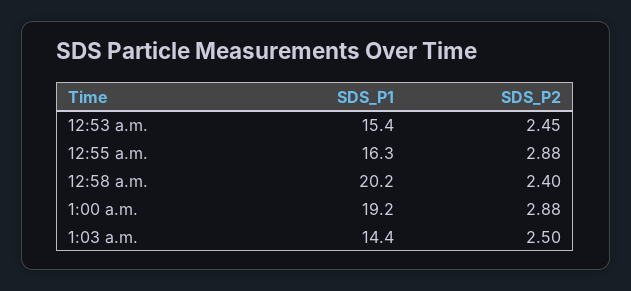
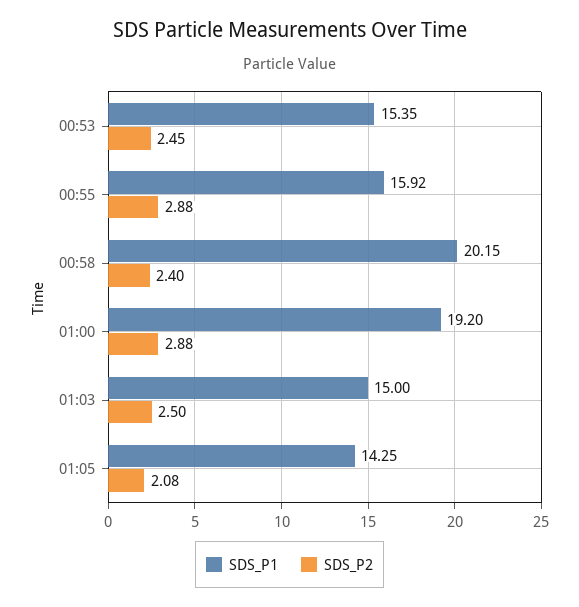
SDS_P1, 12:55 a.m.: 16.3 -> 15.92
SDS_P1, 1:03 a.m.: 14.4 -> 15
SDS_P1, 01:05: none -> 14.25
SDS_P2, 01:05: none -> 2.08

